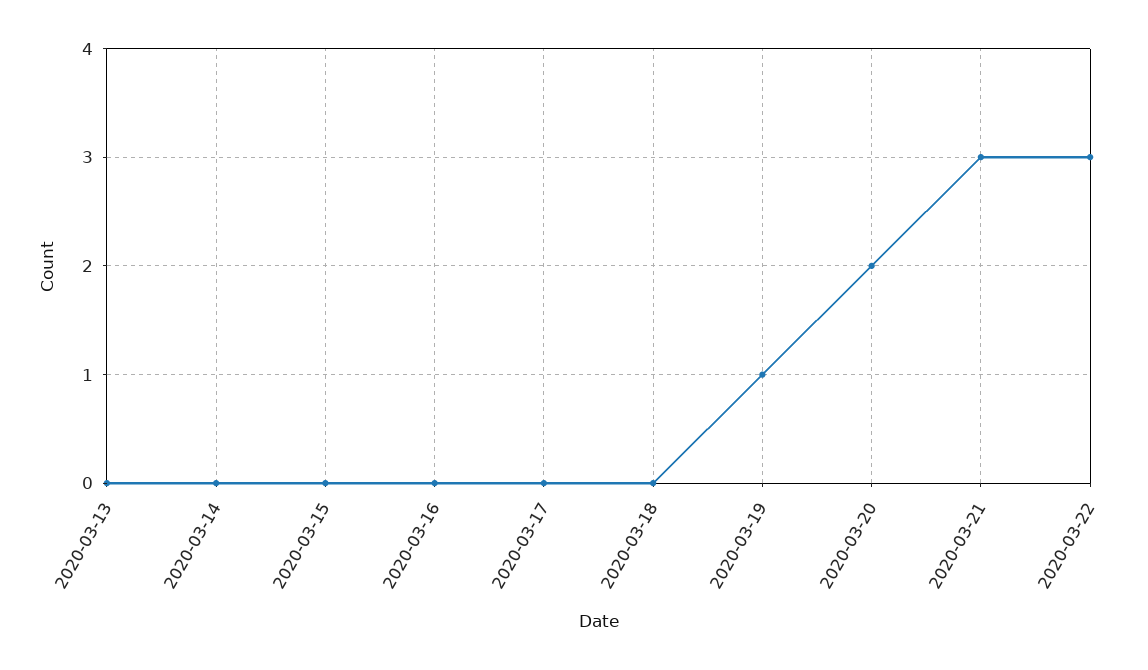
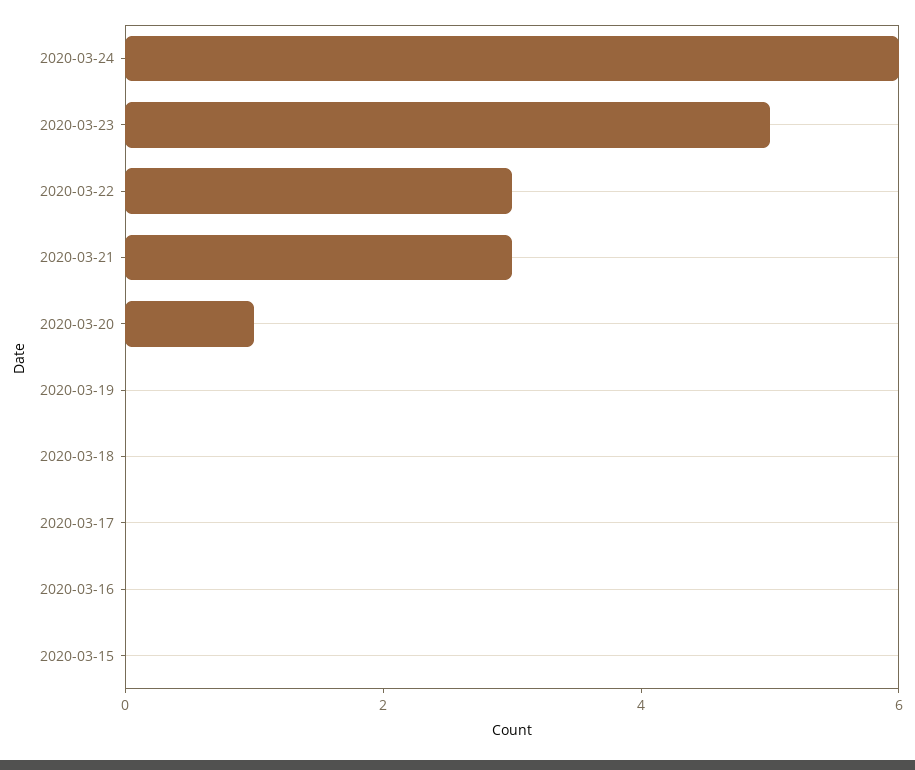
2020-03-13: 0 -> none
2020-03-14: 0 -> none
2020-03-19: 1 -> 0
2020-03-20: 2 -> 1
2020-03-24: none -> 6
2020-03-23: none -> 5

